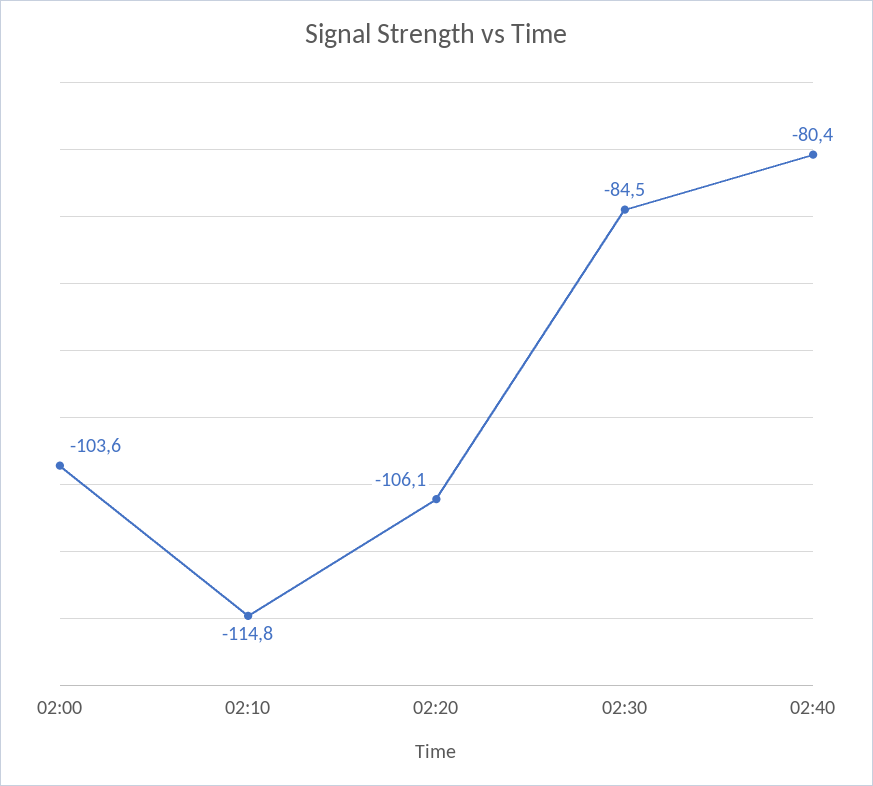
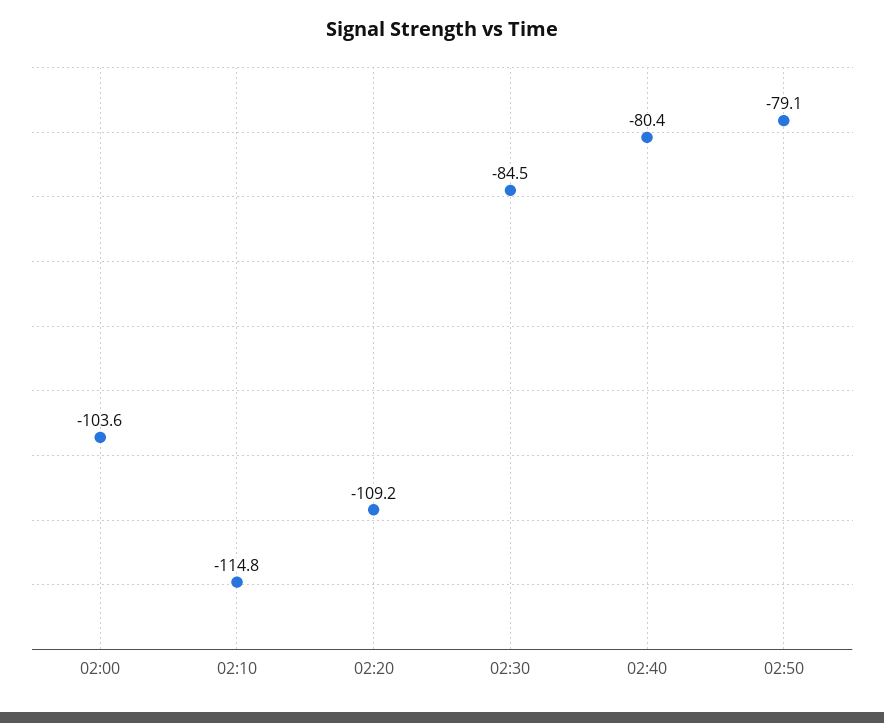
02:20: -106.1 -> -109.2
02:50: none -> -79.1

